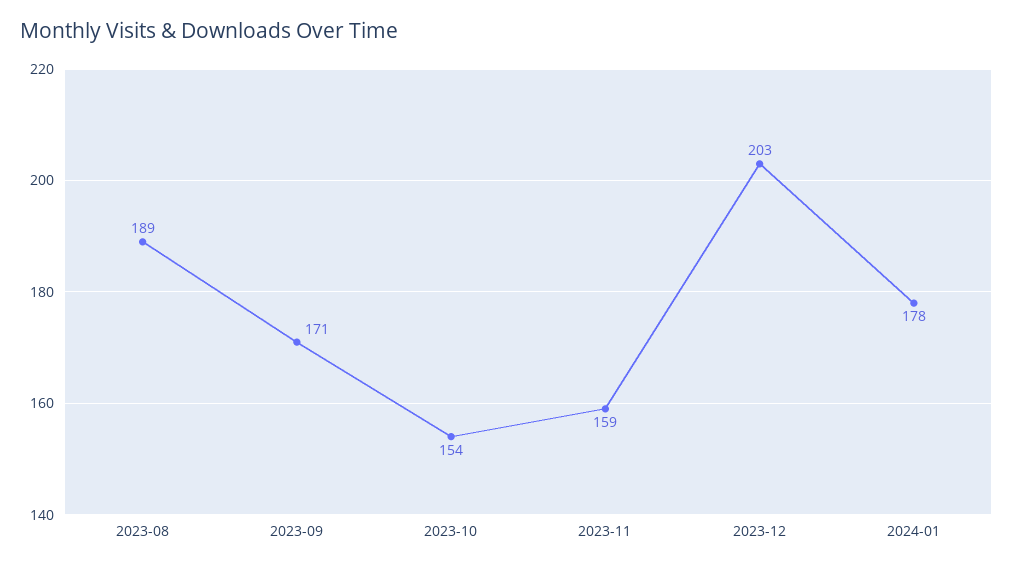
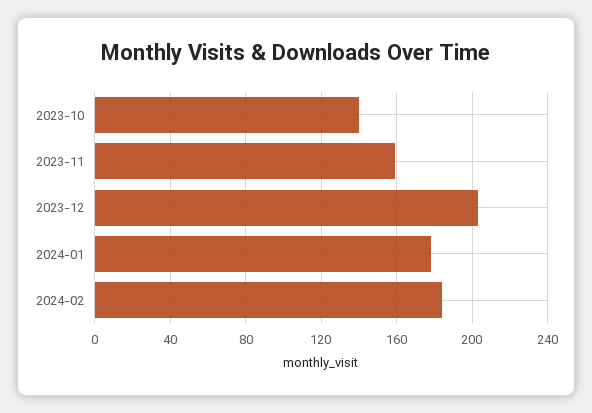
2023-08: 189 -> none
2023-09: 171 -> none
2023-10: 154 -> 140
2024-02: none -> 185

